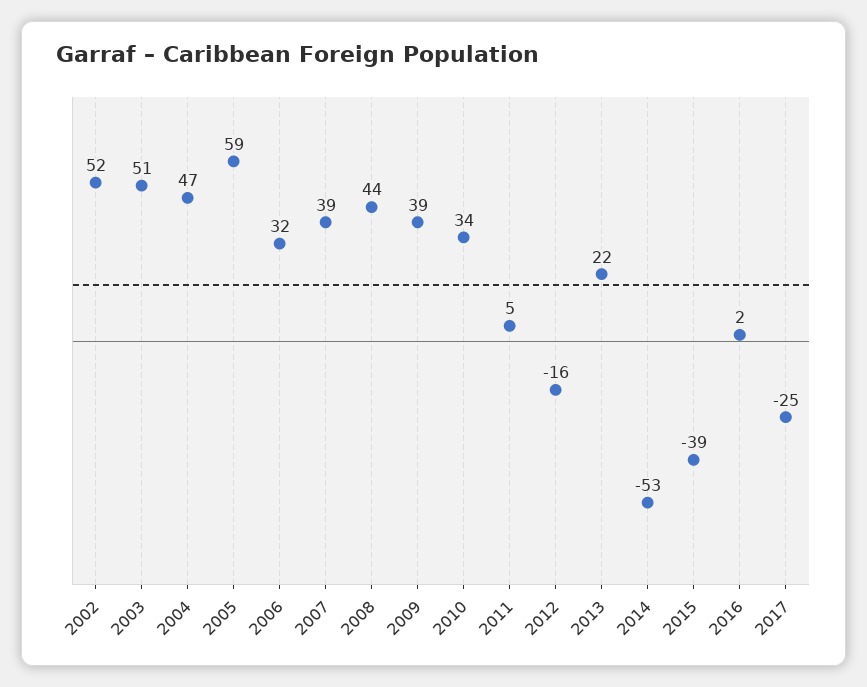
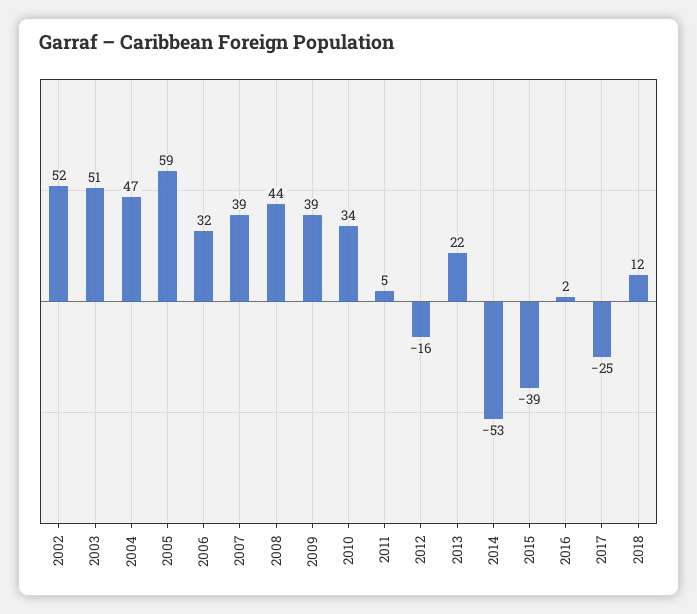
2018: none -> 12

